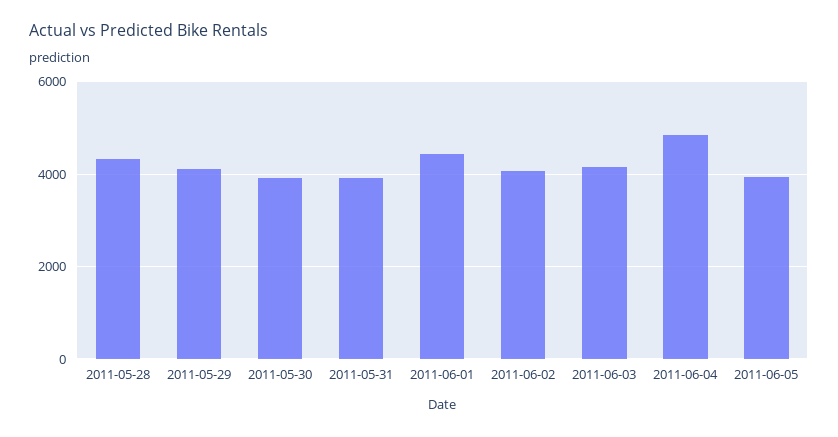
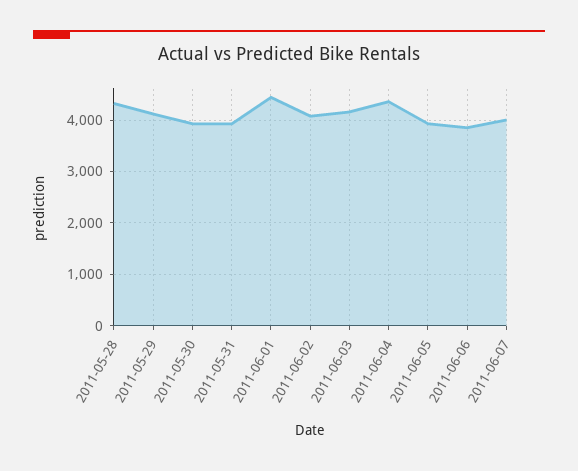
2011-06-04: 4800 -> 4400
2011-06-06: none -> 3800
2011-06-07: none -> 4000

